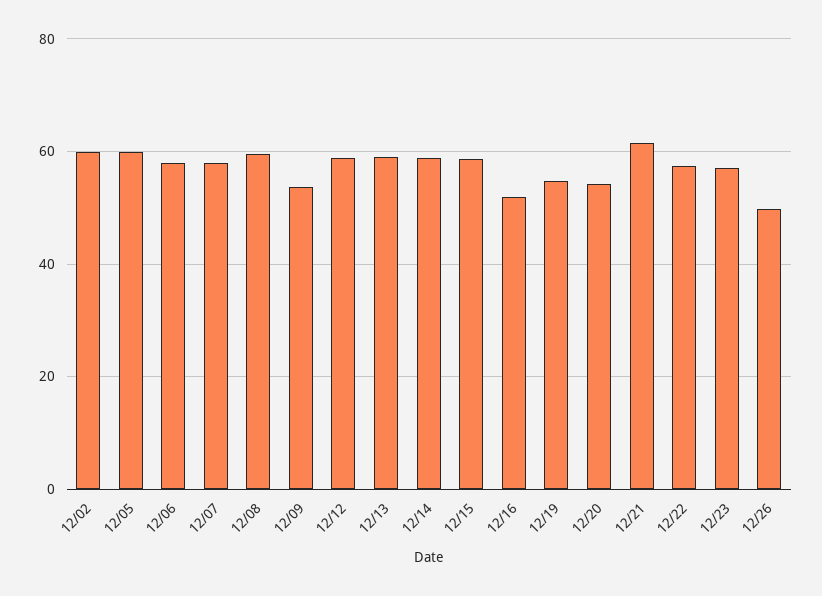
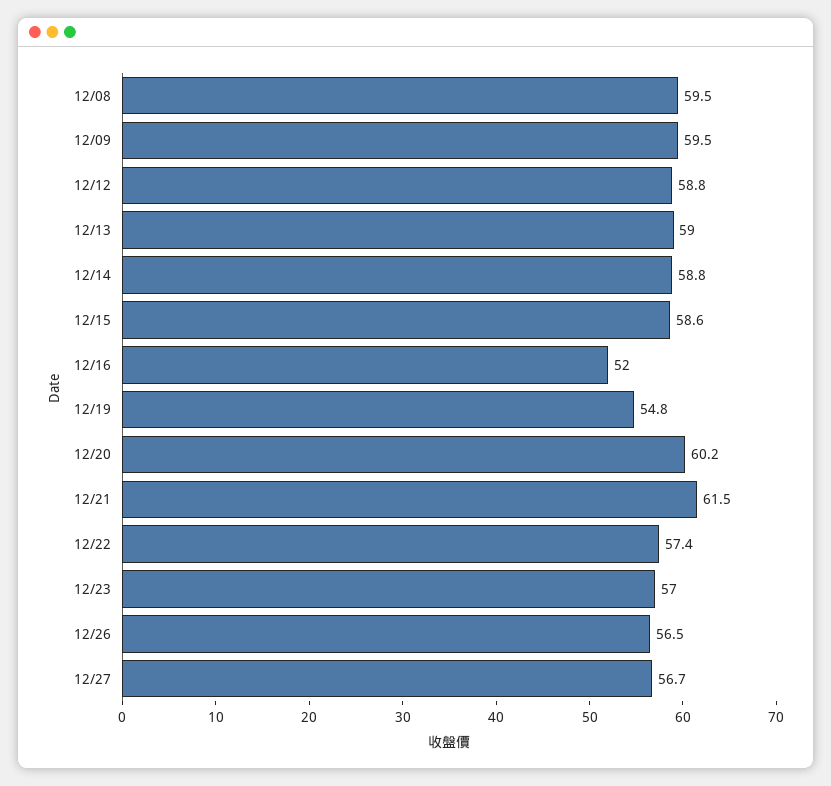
12/02: 60 -> none
12/05: 60 -> none
12/06: 58 -> none
12/07: 58 -> none
12/09: 54 -> 59.5
12/20: 54 -> 60.2
12/26: 50 -> 56.5
12/27: none -> 56.7

